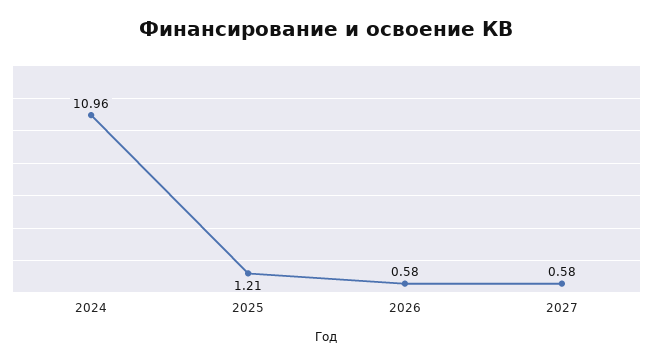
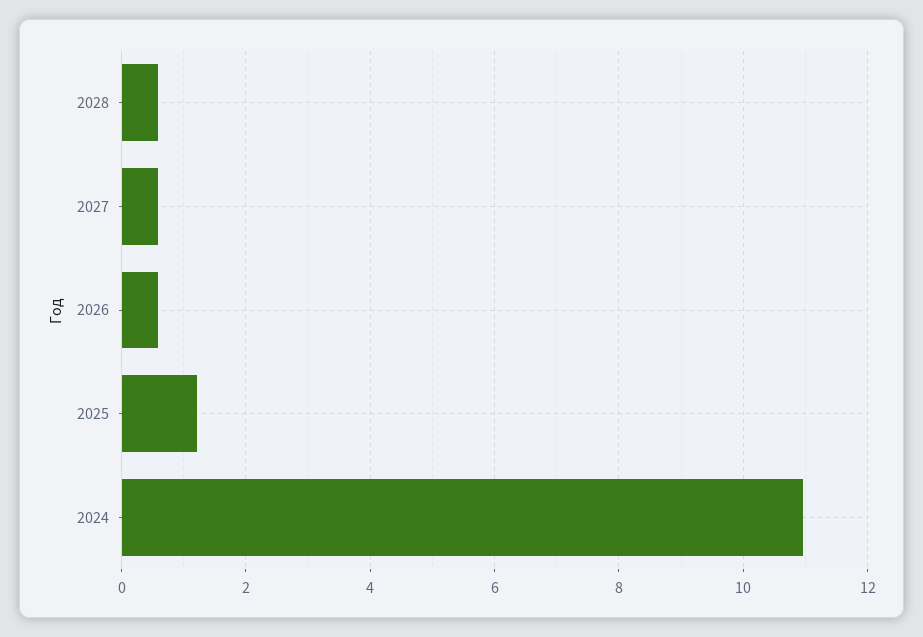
2028: none -> 0.6

